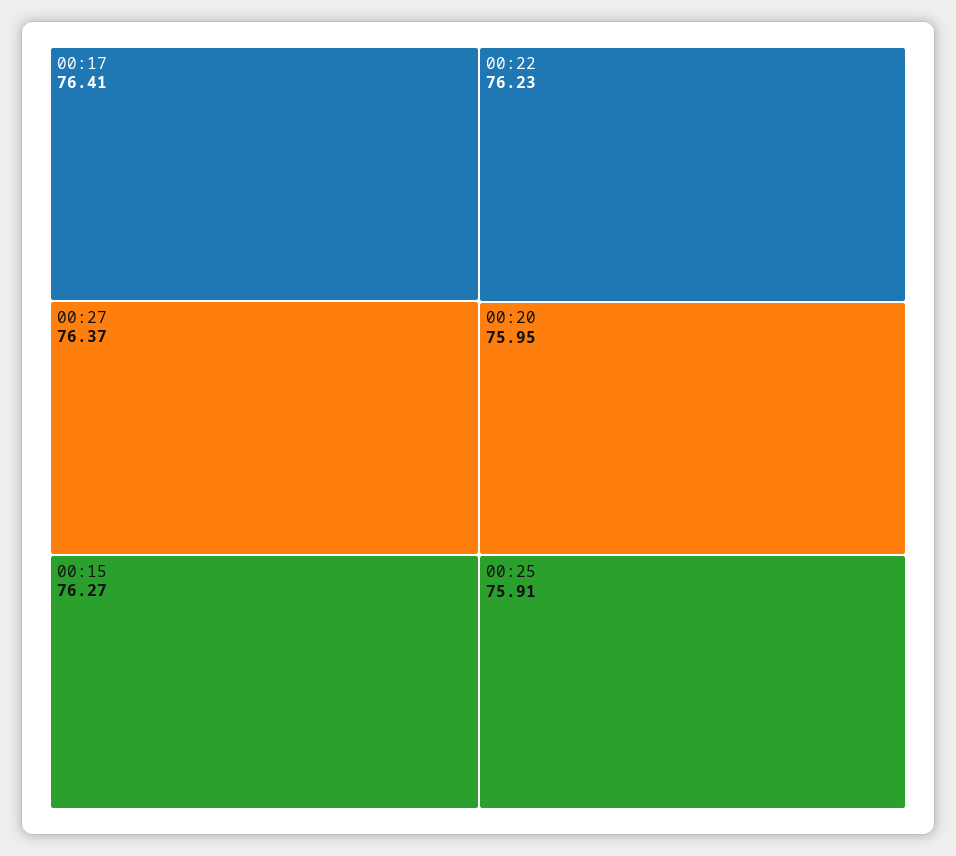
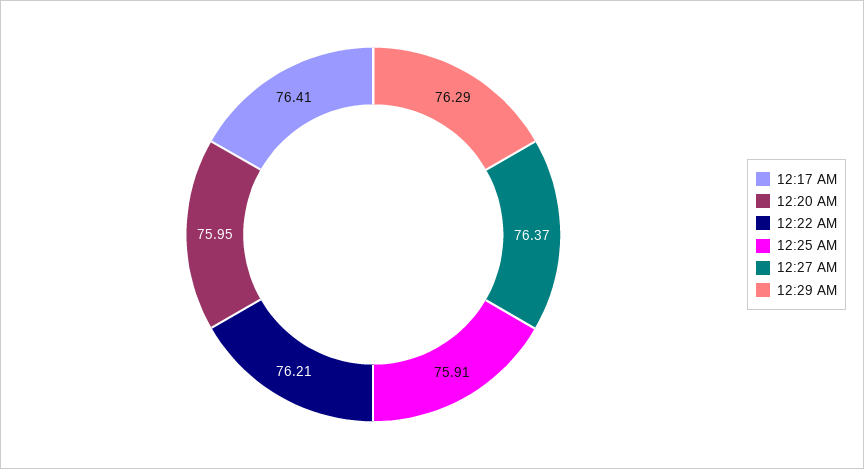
00:15: 76.27 -> none
00:22: 76.23 -> 76.21
12:29 AM: none -> 76.29

